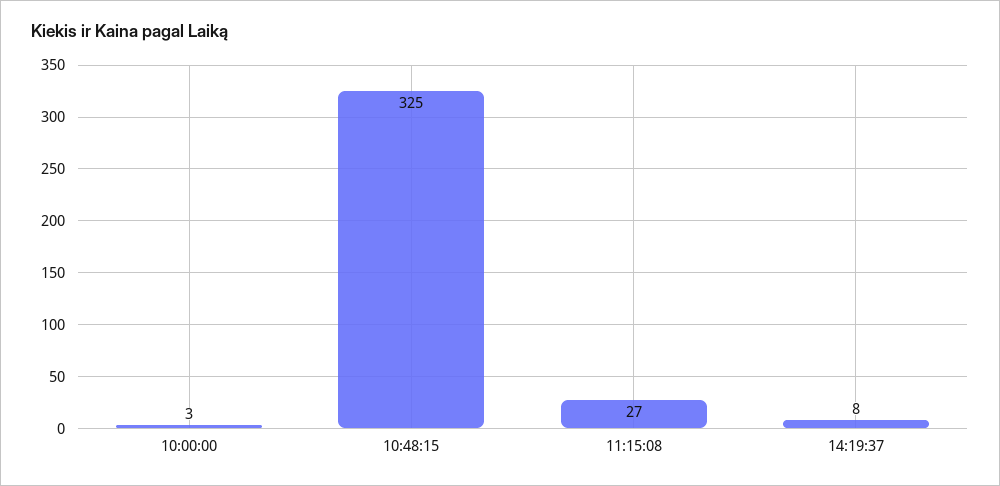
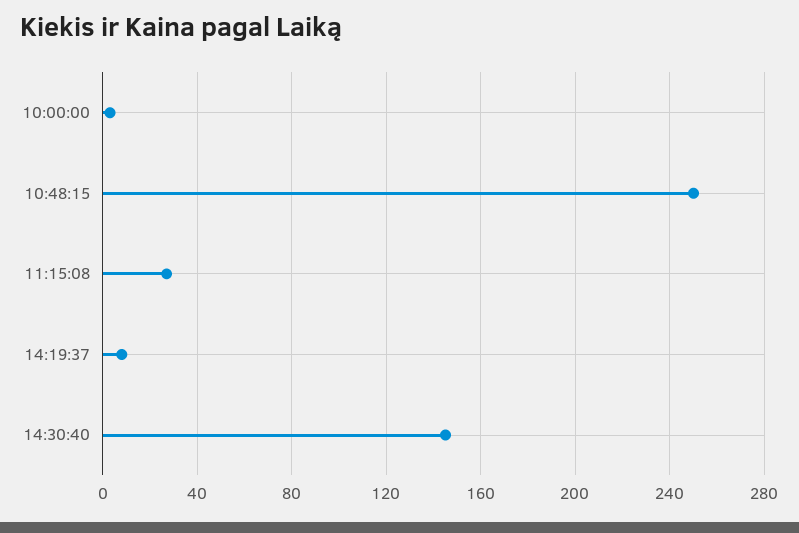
10:48:15: 325 -> 250
14:30:40: none -> 145

